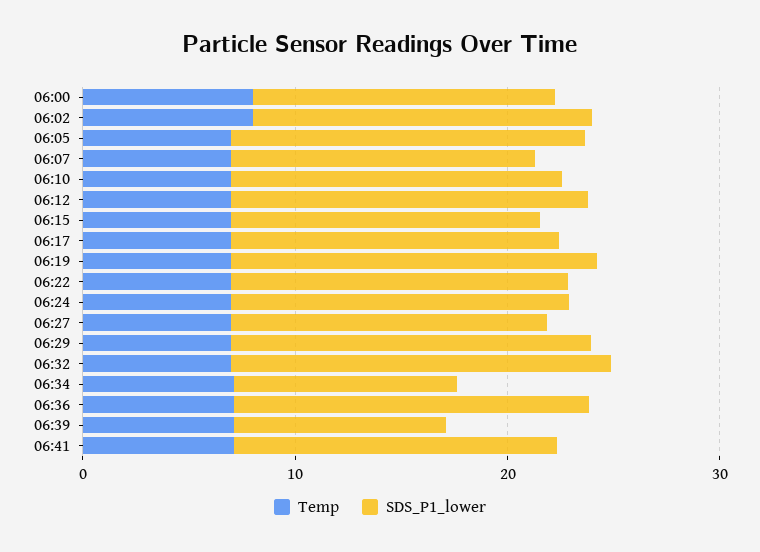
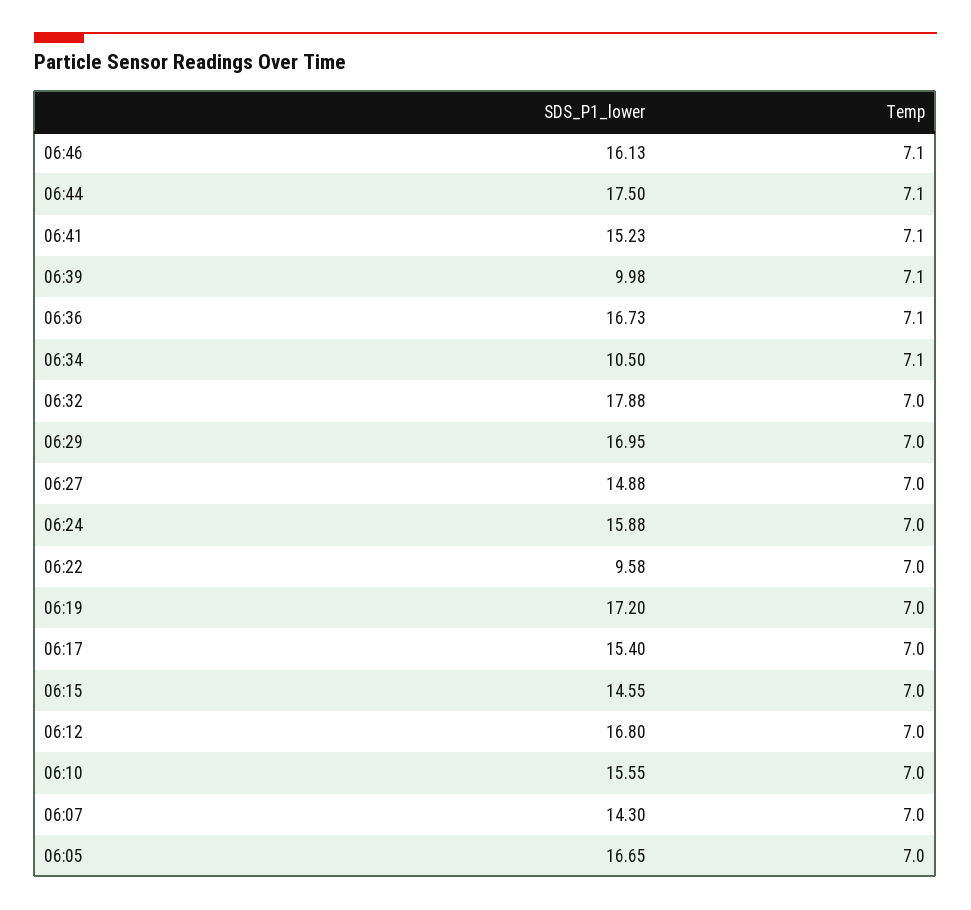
Temp, 06:00: 8 -> none
SDS_P1_lower, 06:00: 14 -> none
Temp, 06:02: 8 -> none
SDS_P1_lower, 06:02: 16 -> none
SDS_P1_lower, 06:22: 16 -> 9.58
SDS_P1_lower, 06:46: none -> 16.13
Temp, 06:46: none -> 7.1
SDS_P1_lower, 06:44: none -> 17.5
Temp, 06:44: none -> 7.1

